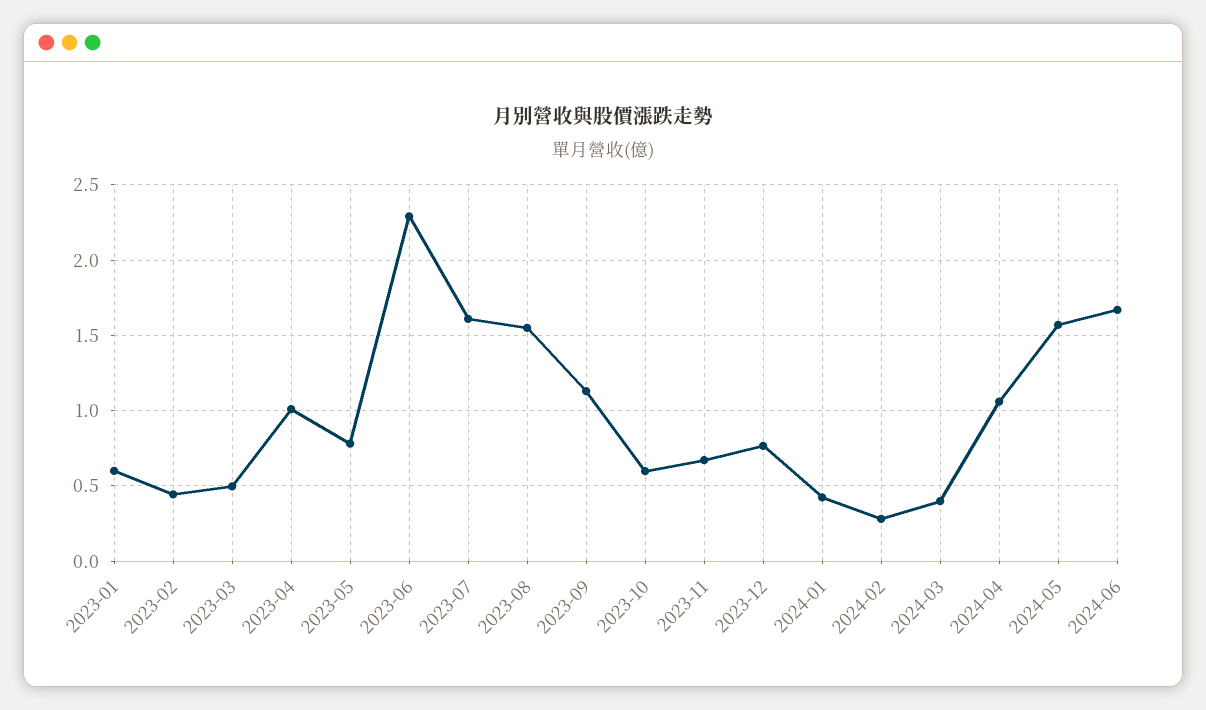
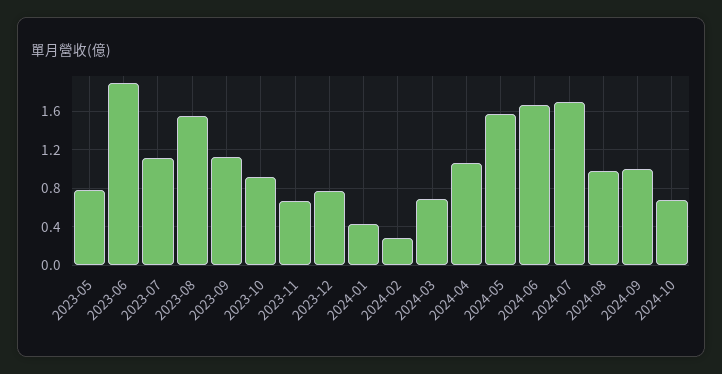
2023-01: 0.6 -> none
2023-02: 0.45 -> none
2023-03: 0.5 -> none
2023-04: 1 -> none
2023-06: 2.3 -> 1.9
2023-07: 1.6 -> 1.1
2023-10: 0.6 -> 0.9
2024-03: 0.4 -> 0.7
2024-07: none -> 1.7
2024-08: none -> 1
2024-09: none -> 1
2024-10: none -> 0.7

